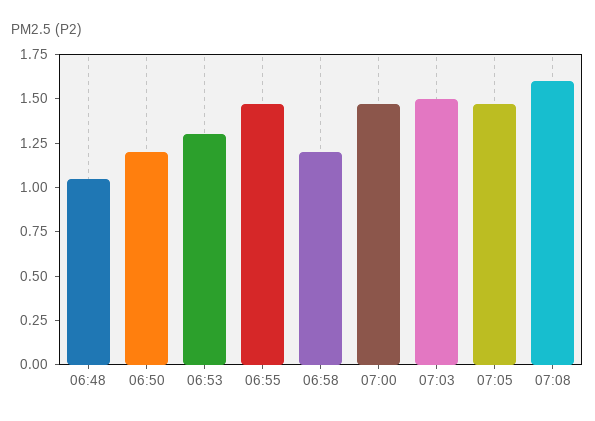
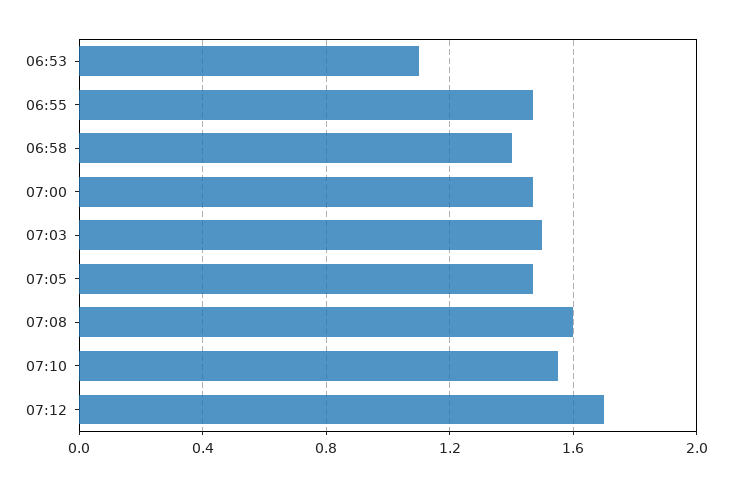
06:48: 1.05 -> none
06:50: 1.2 -> none
06:53: 1.3 -> 1.1
06:58: 1.2 -> 1.4
07:10: none -> 1.55
07:12: none -> 1.7

